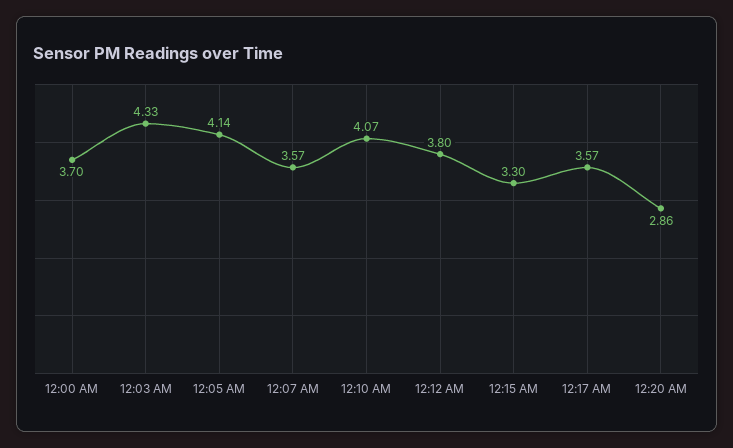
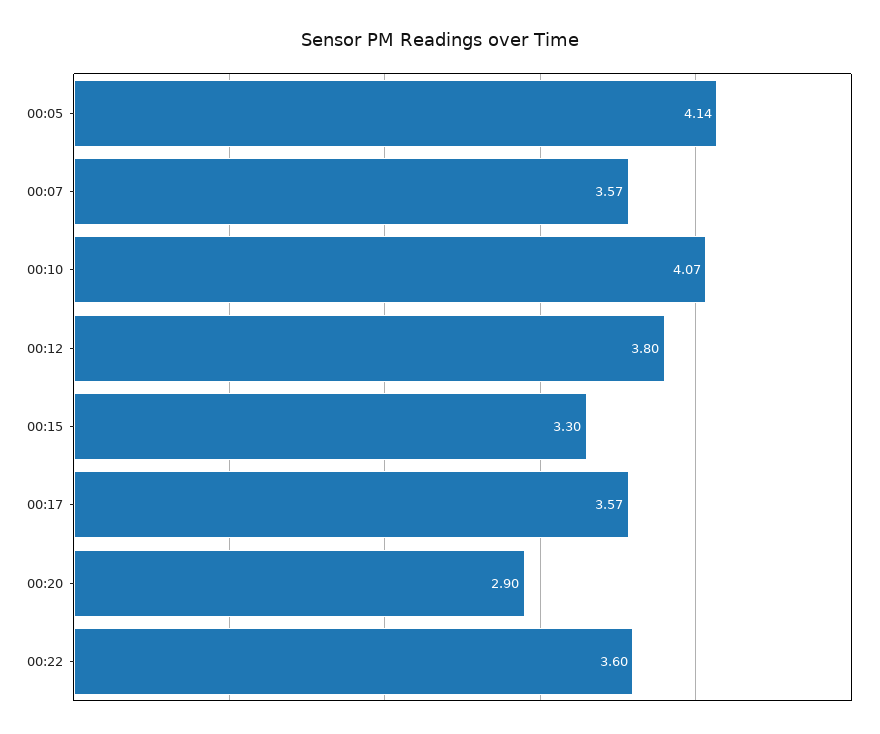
12:00 AM: 3.7 -> none
12:03 AM: 4.33 -> none
12:20 AM: 2.86 -> 2.9
00:22: none -> 3.6

